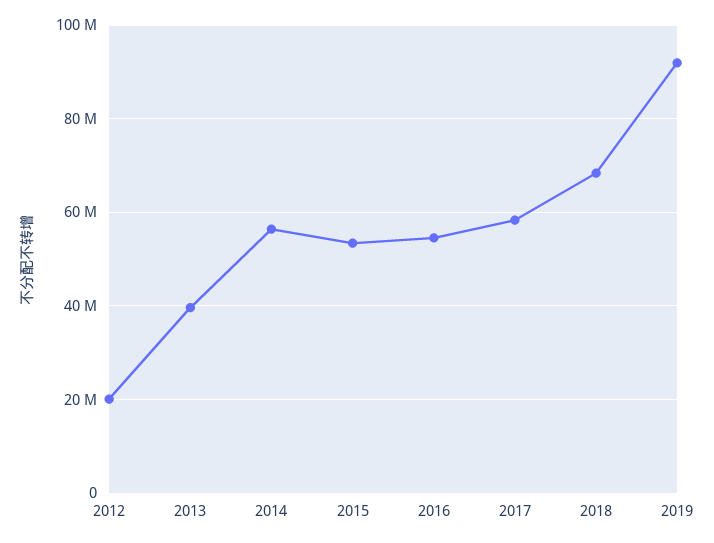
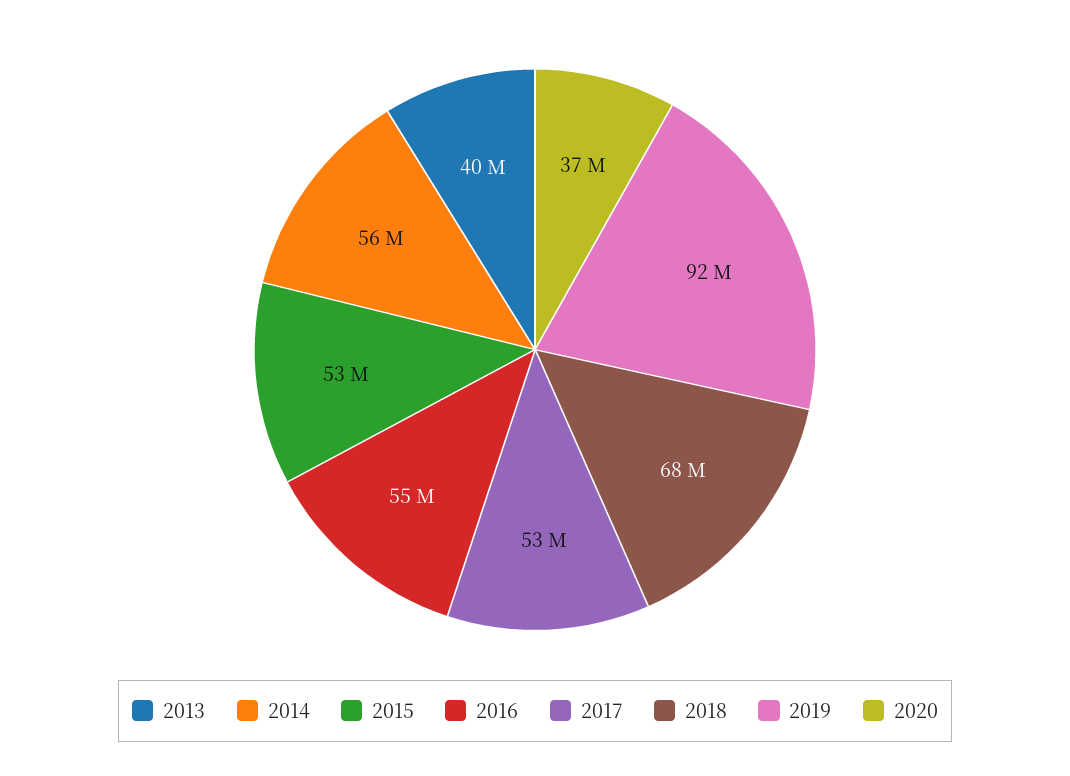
2012: 20000000 -> none
2017: 58000000 -> 53000000
2020: none -> 37000000

